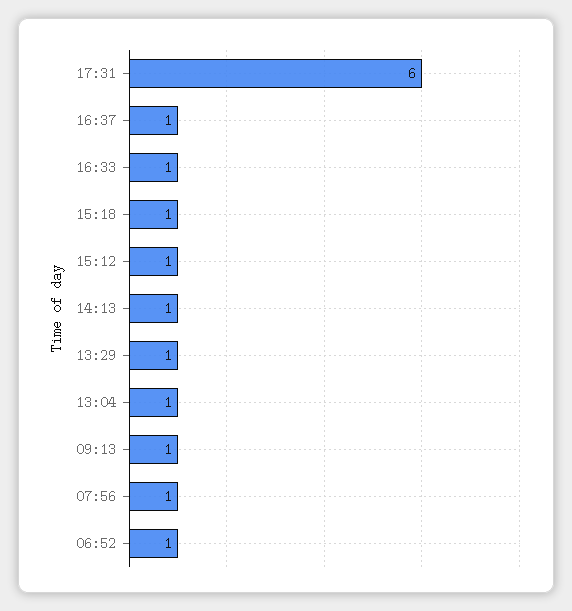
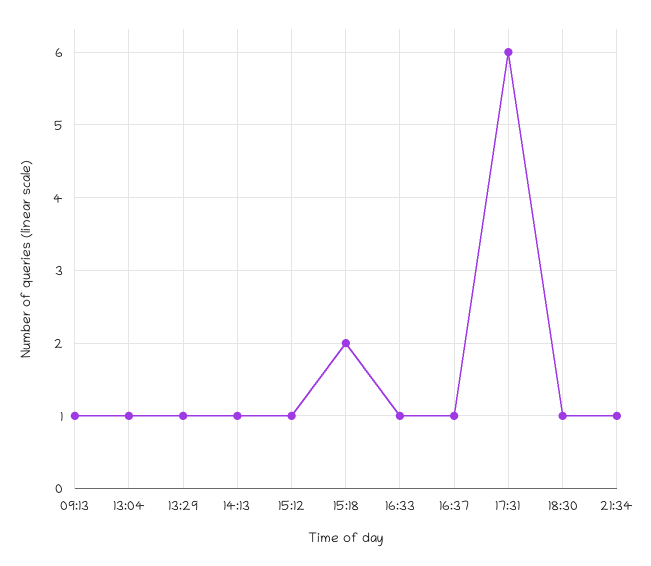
15:18: 1 -> 2
07:56: 1 -> none
06:52: 1 -> none
18:30: none -> 1
21:34: none -> 1

